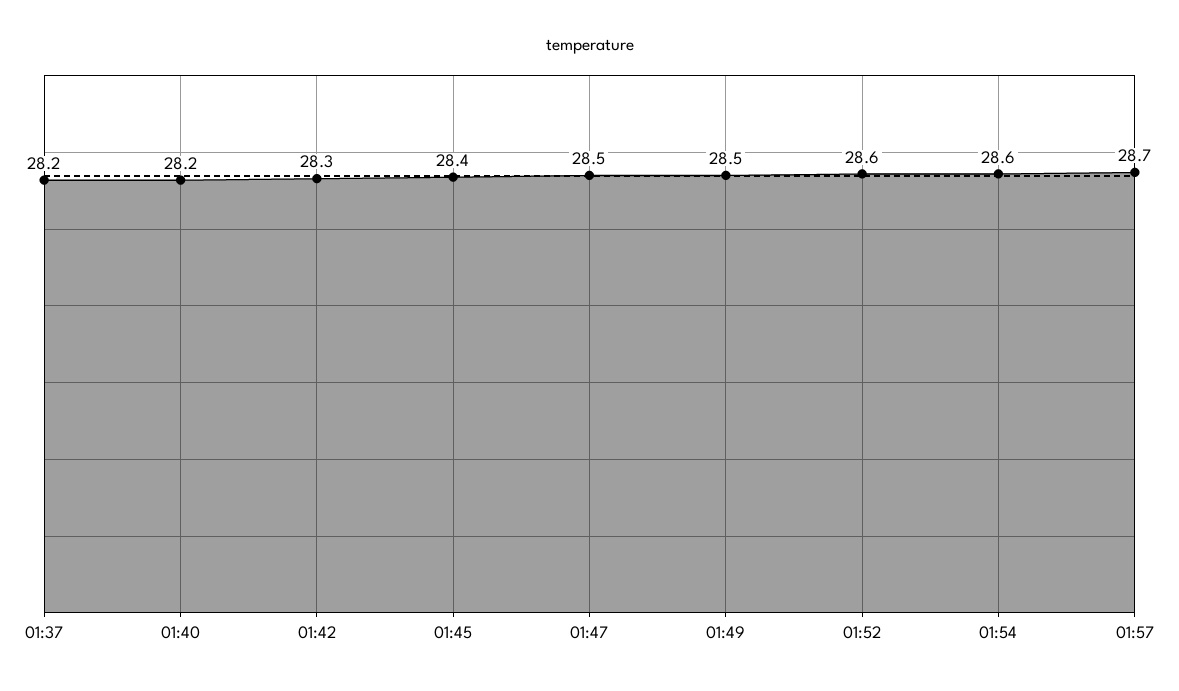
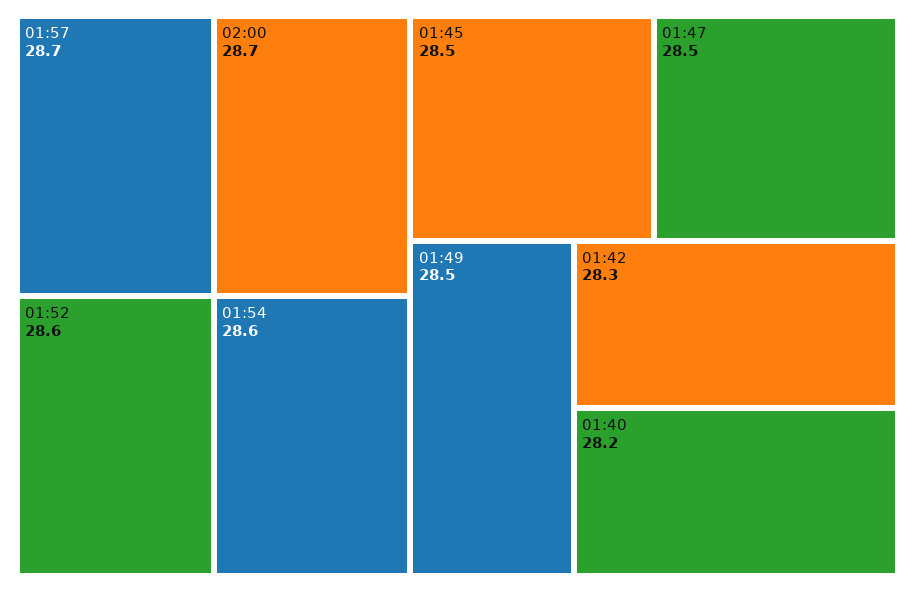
01:37: 28.2 -> none
01:45: 28.4 -> 28.5
02:00: none -> 28.7

